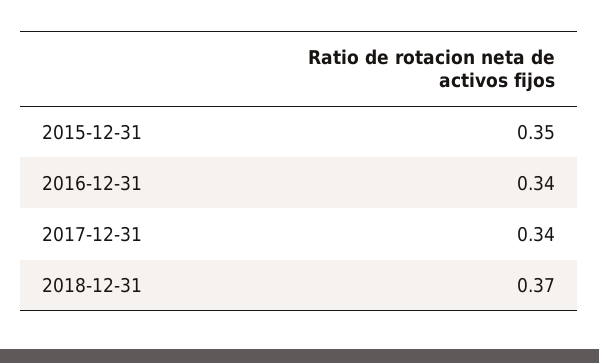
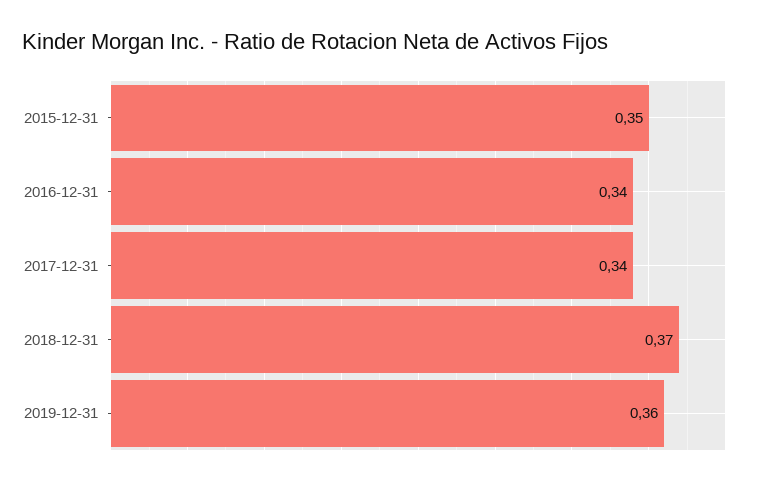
2019-12-31: none -> 0.36

